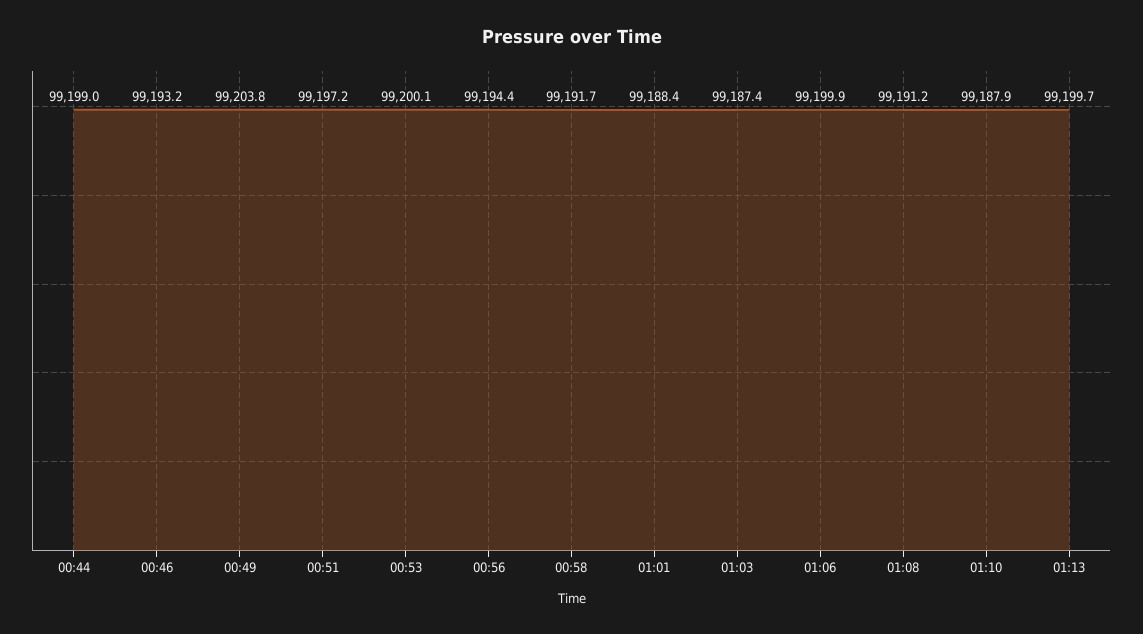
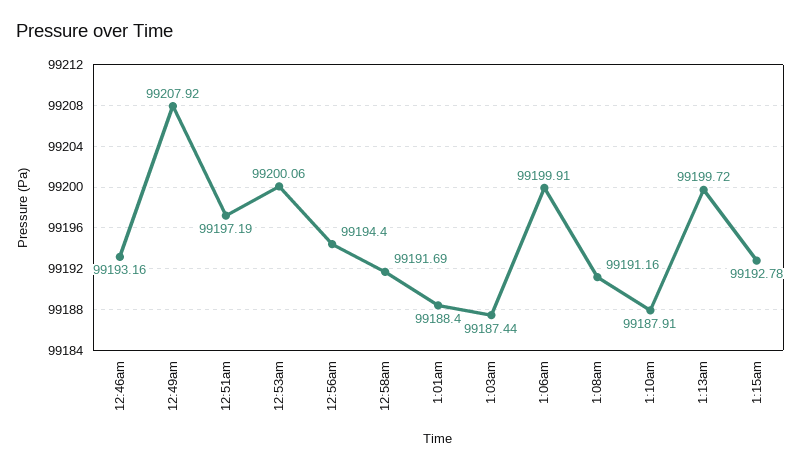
00:44: 99199 -> none
00:49: 99203.8 -> 99207.92
1:15am: none -> 99192.78

